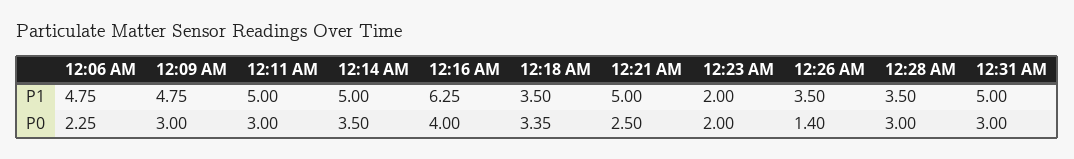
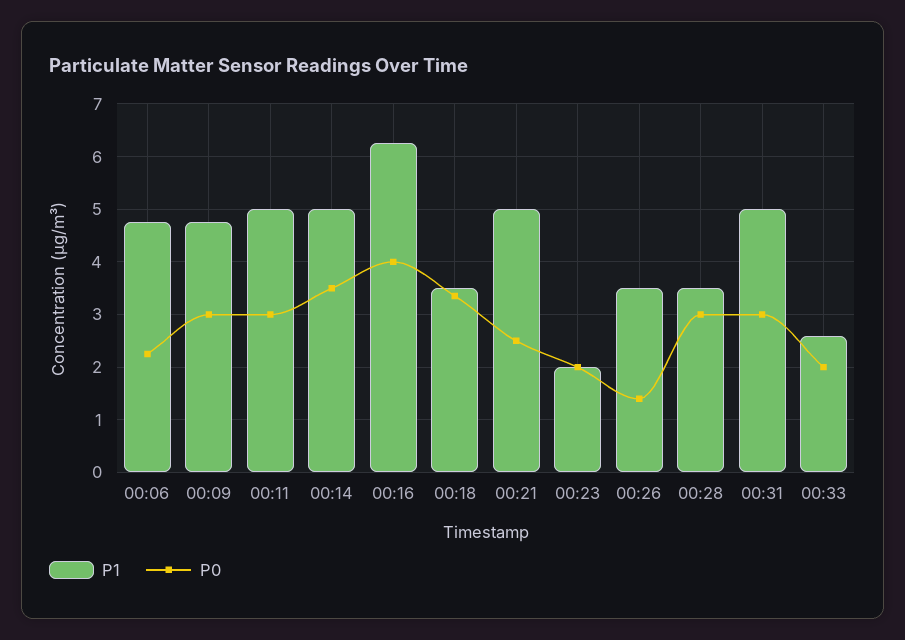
P1, 00:33: none -> 2.6
P0, 00:33: none -> 2

